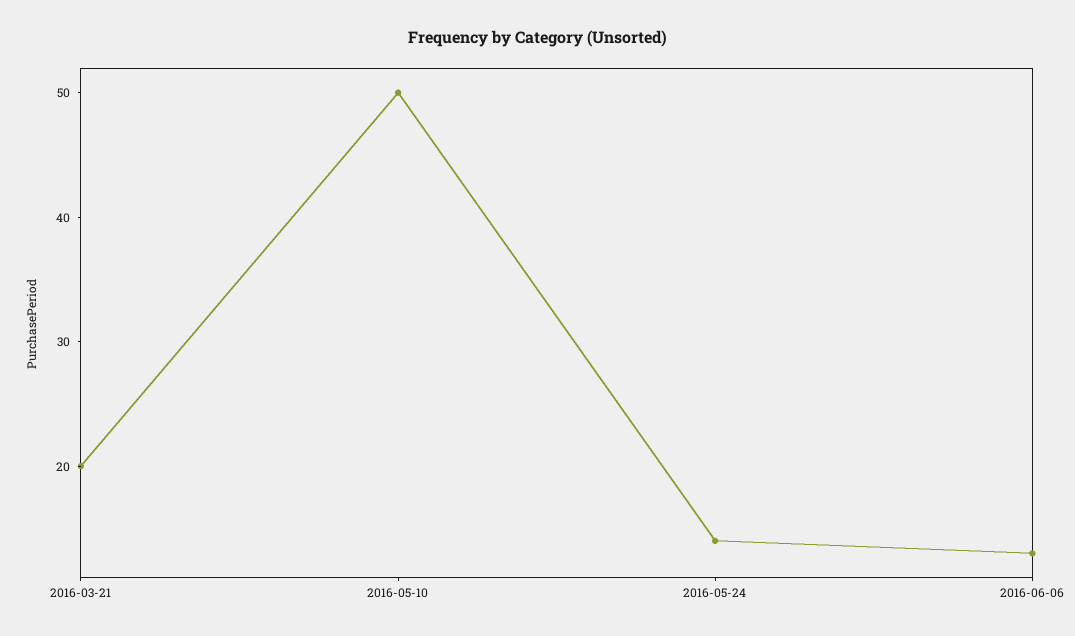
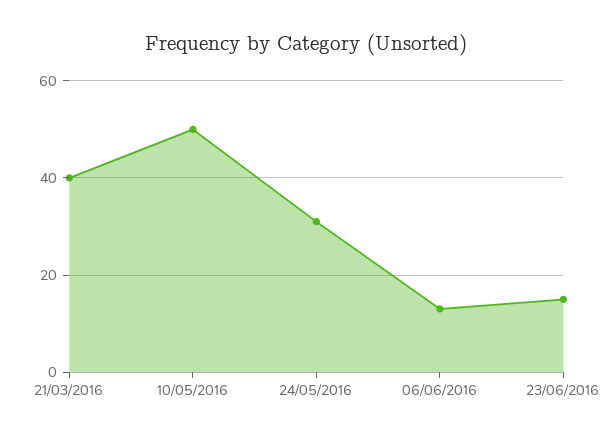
2016-03-21: 20 -> 40
2016-05-24: 14 -> 30
23/06/2016: none -> 15

